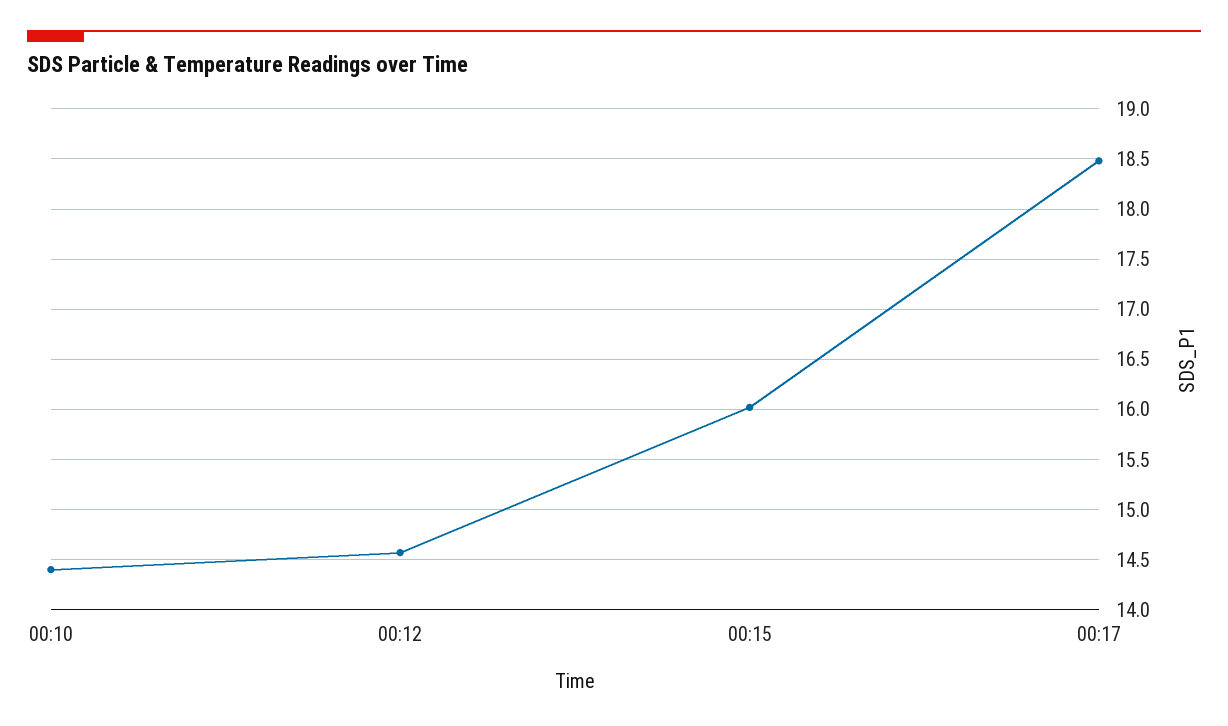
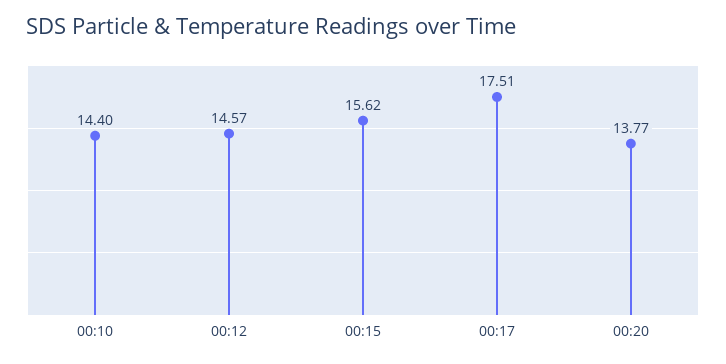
00:15: 16 -> 15.62
00:17: 18.5 -> 17.51
00:20: none -> 13.77

